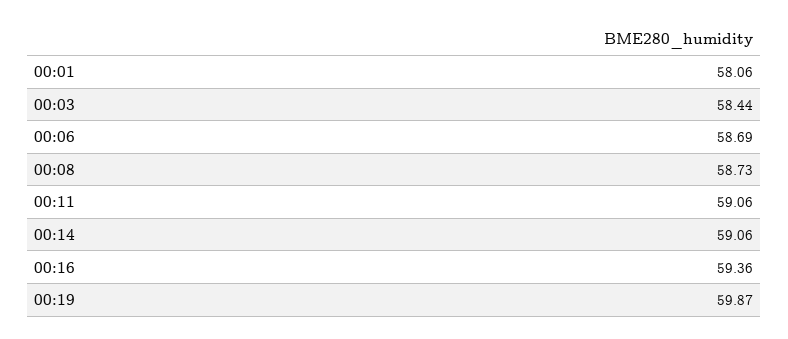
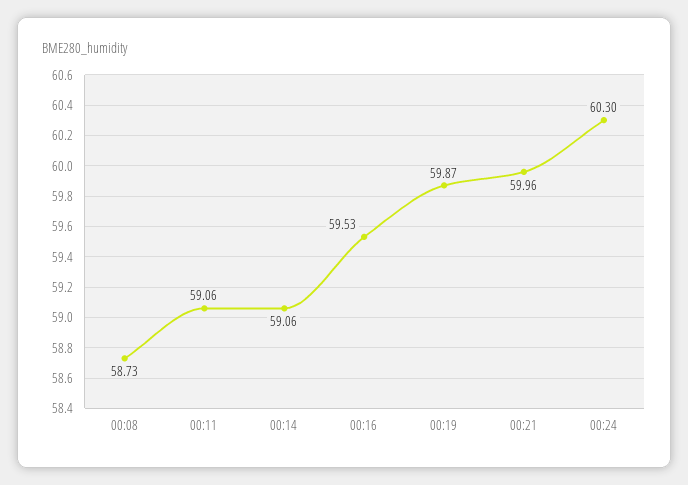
00:01: 58.06 -> none
00:03: 58.44 -> none
00:06: 58.69 -> none
00:16: 59.36 -> 59.53
00:21: none -> 59.96
00:24: none -> 60.3

